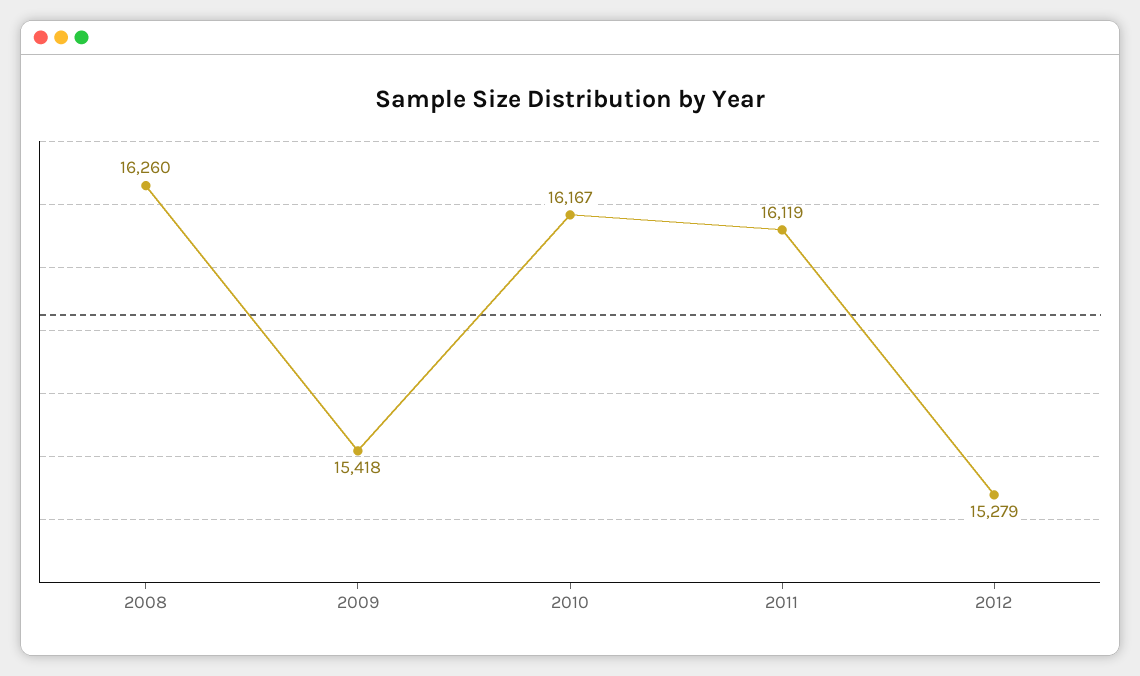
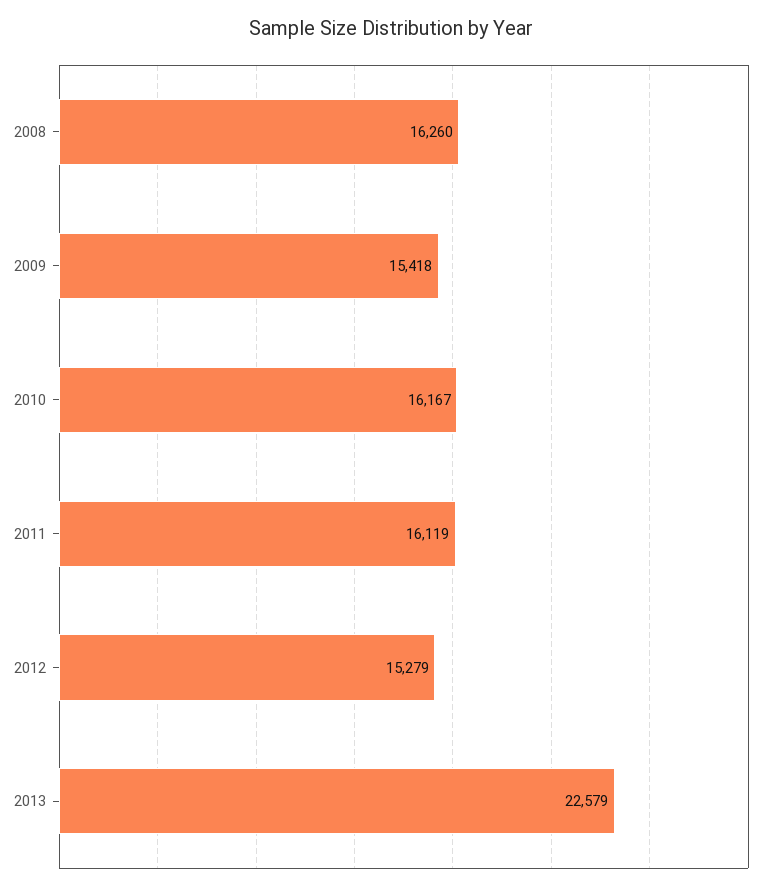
2013: none -> 22579

